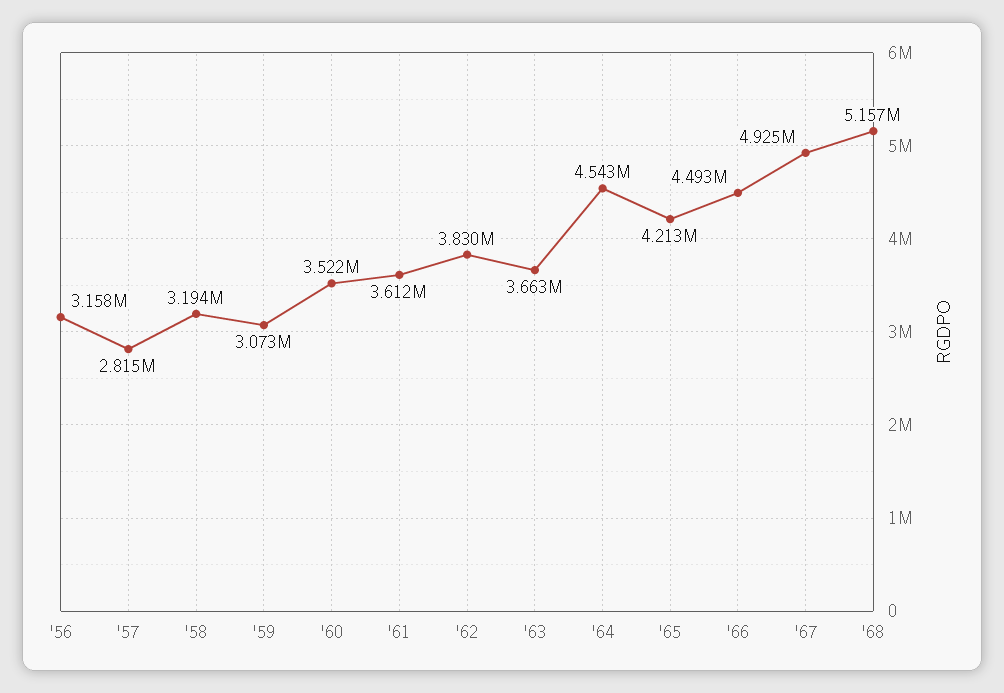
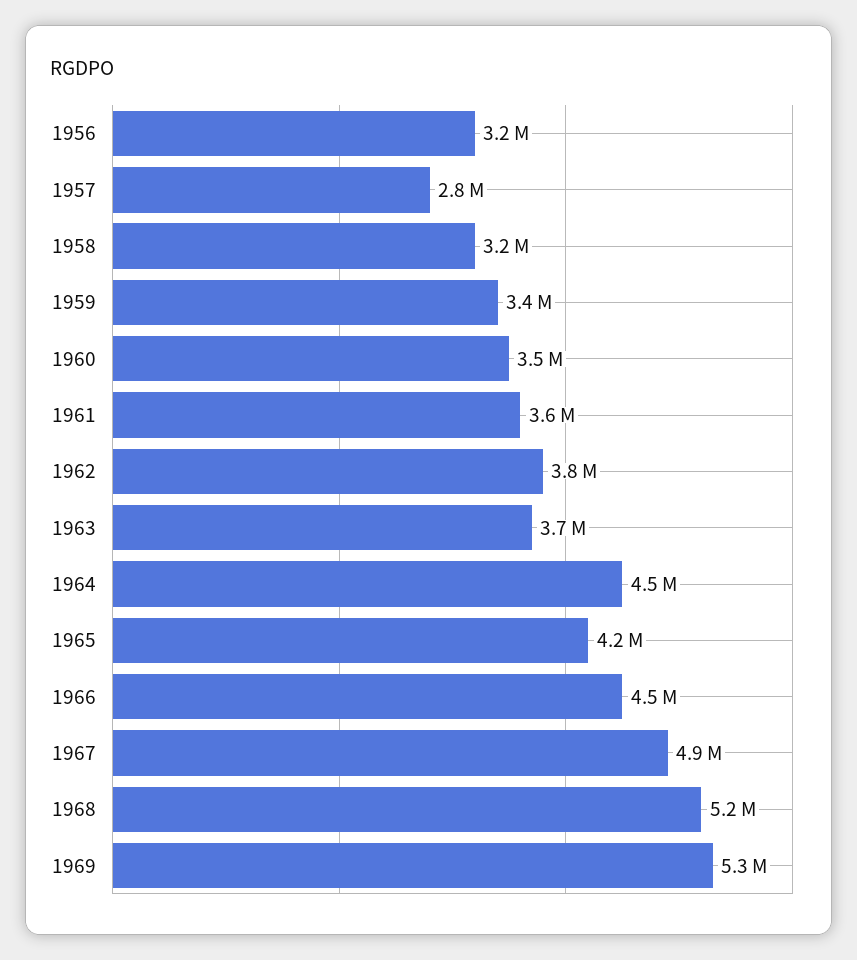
'59: 3073000 -> 3400000
1969: none -> 5300000

